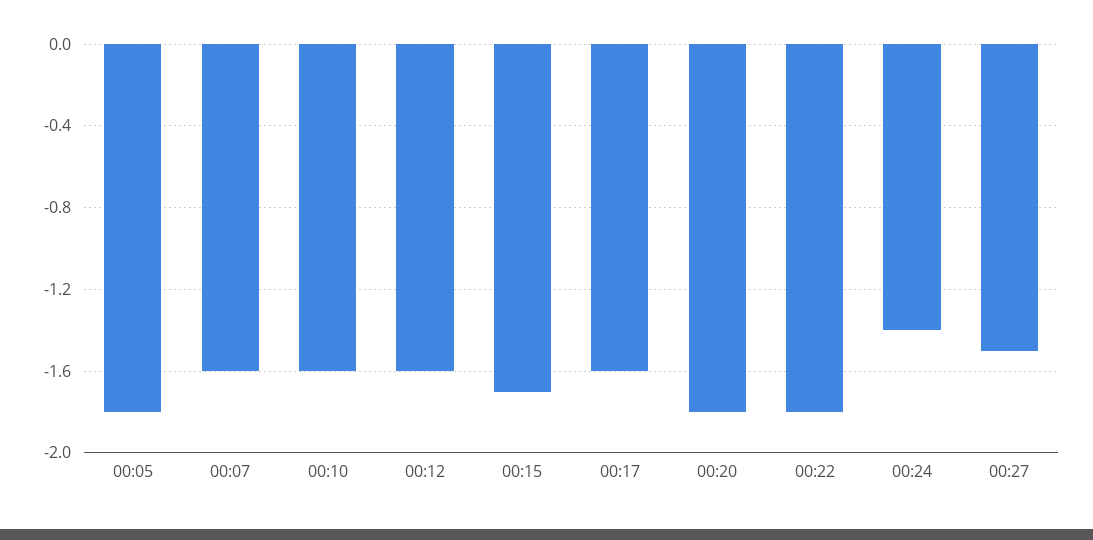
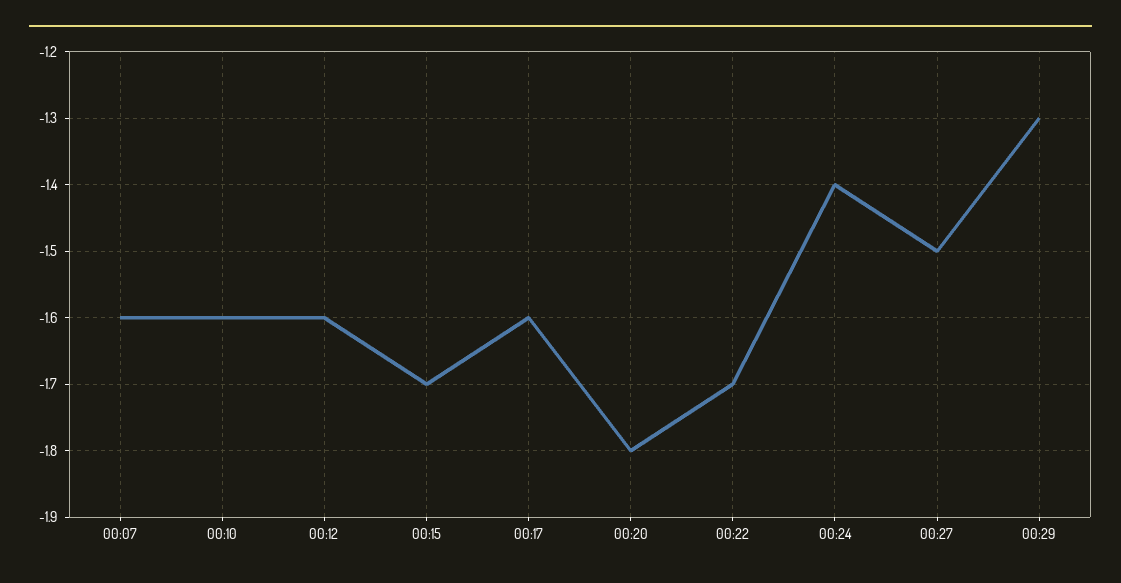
00:05: -1.8 -> none
00:22: -1.8 -> -1.7
00:29: none -> -1.3

